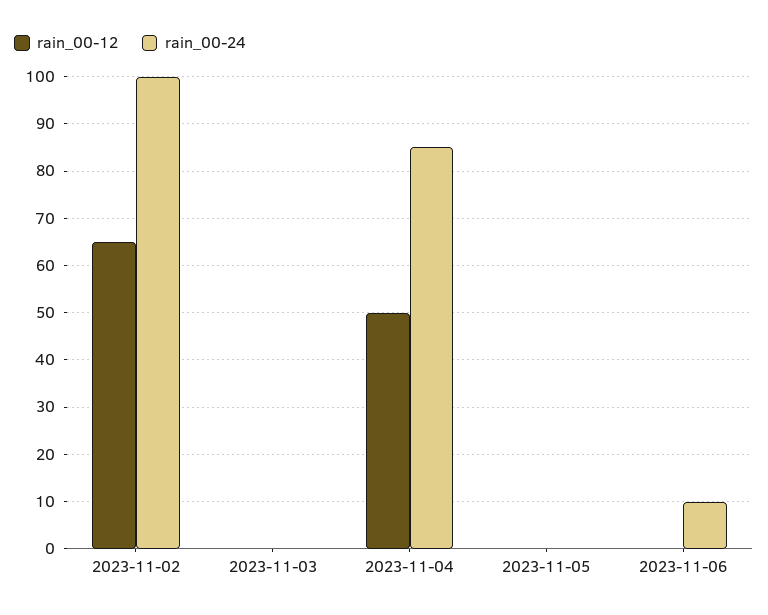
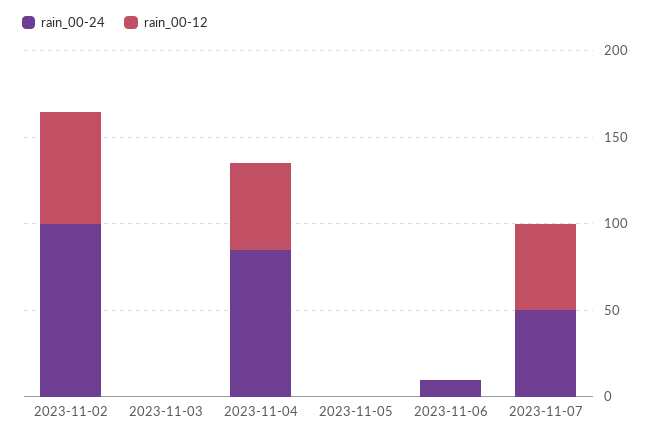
rain_00-24, 2023-11-07: none -> 50
rain_00-12, 2023-11-07: none -> 50

